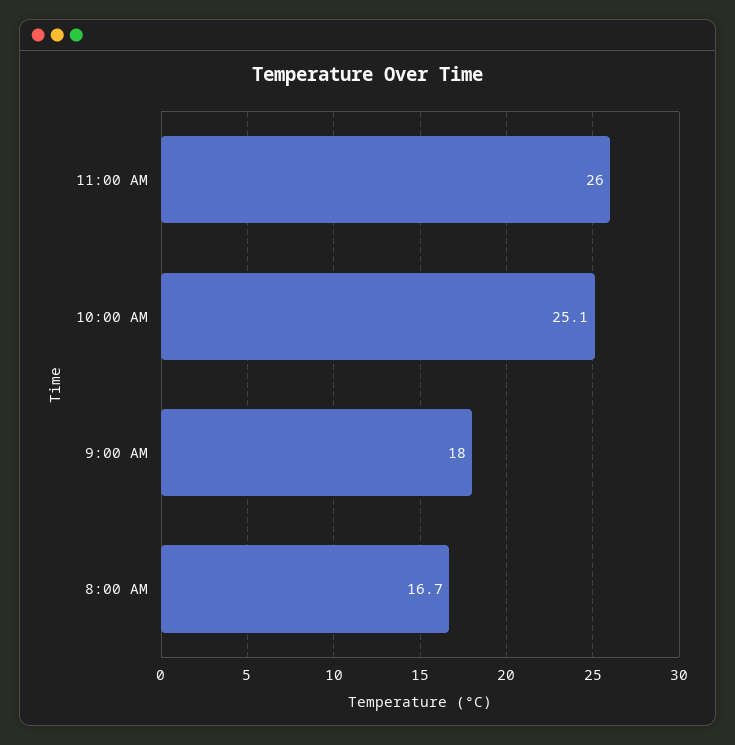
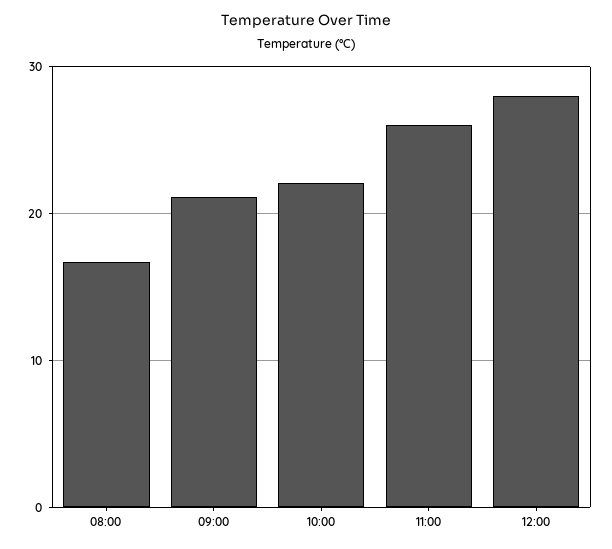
10:00 AM: 25.1 -> 22
9:00 AM: 18 -> 21
12:00: none -> 28

